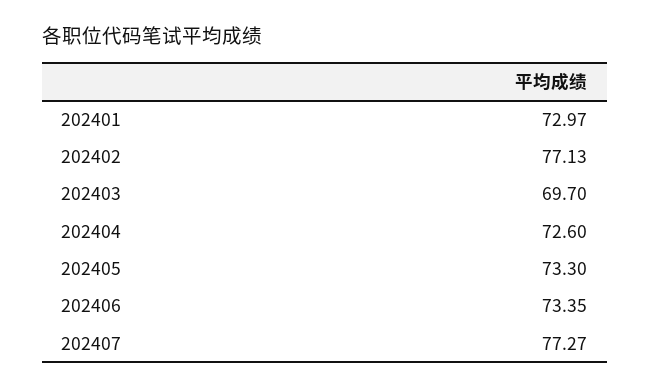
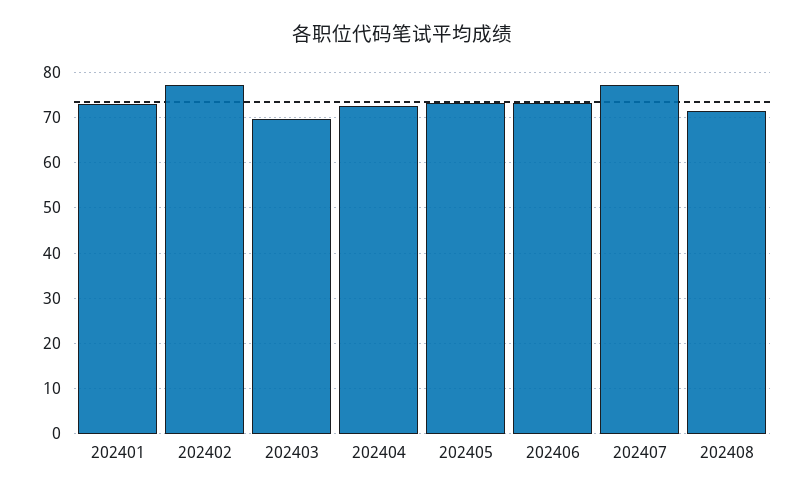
202408: none -> 72

